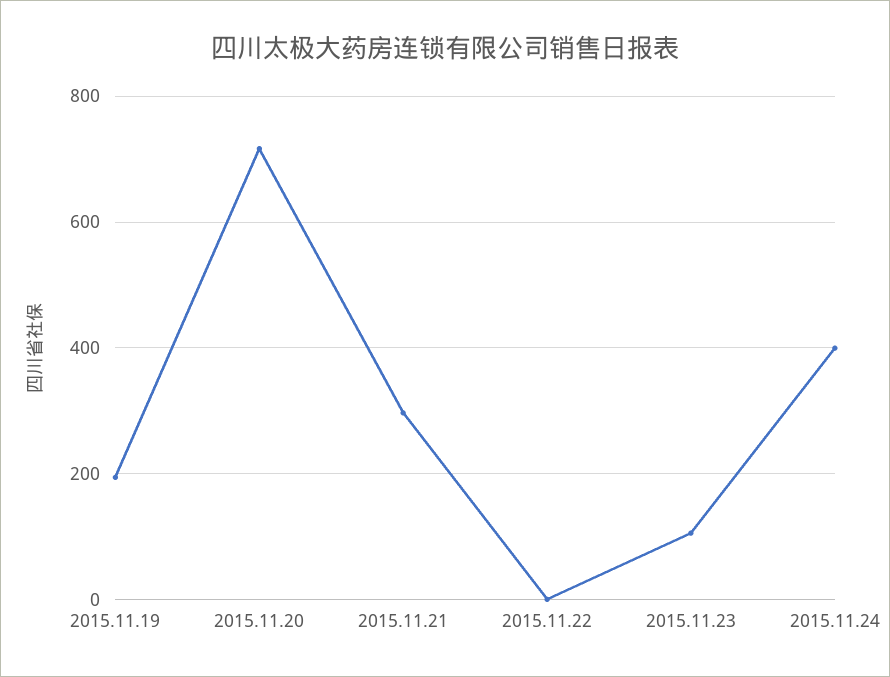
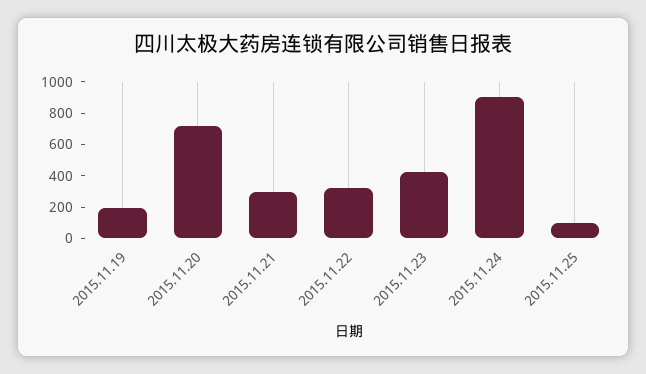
2015.11.22: 0 -> 300
2015.11.23: 100 -> 400
2015.11.24: 400 -> 900
2015.11.25: none -> 100

